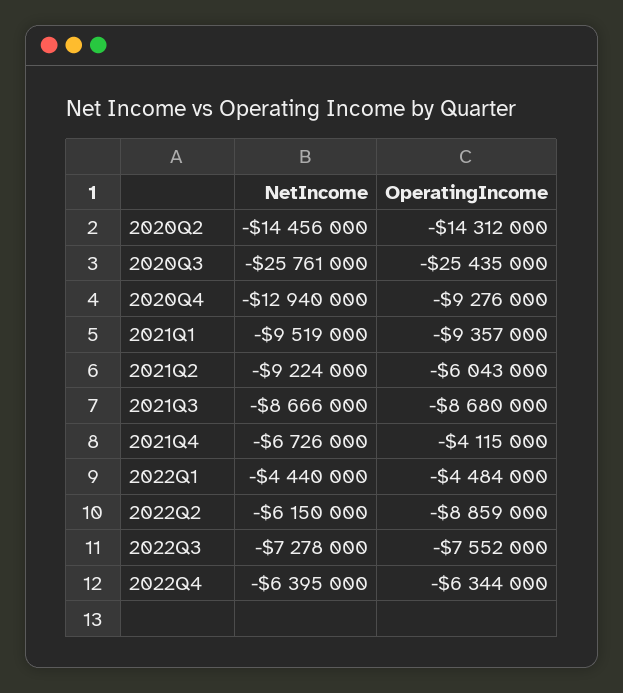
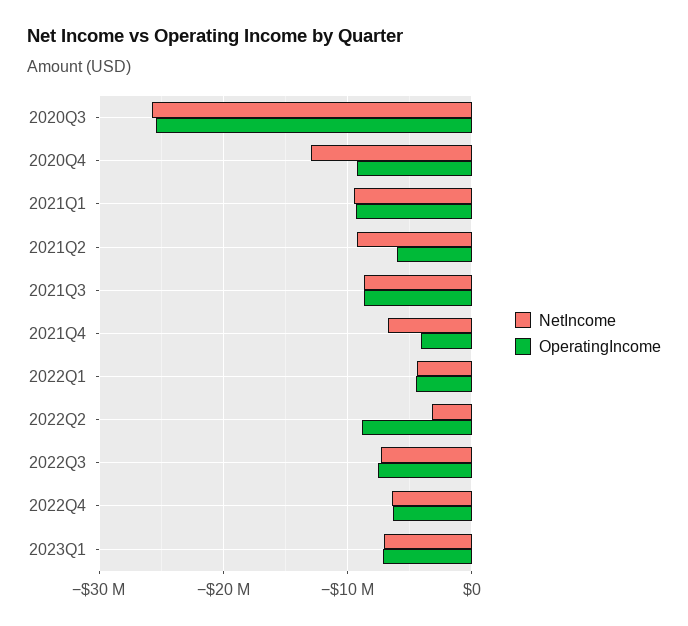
NetIncome, 2020Q2: -14456000 -> none
OperatingIncome, 2020Q2: -14312000 -> none
NetIncome, 2022Q2: -6150000 -> -3000000
NetIncome, 2023Q1: none -> -7000000
OperatingIncome, 2023Q1: none -> -7000000

